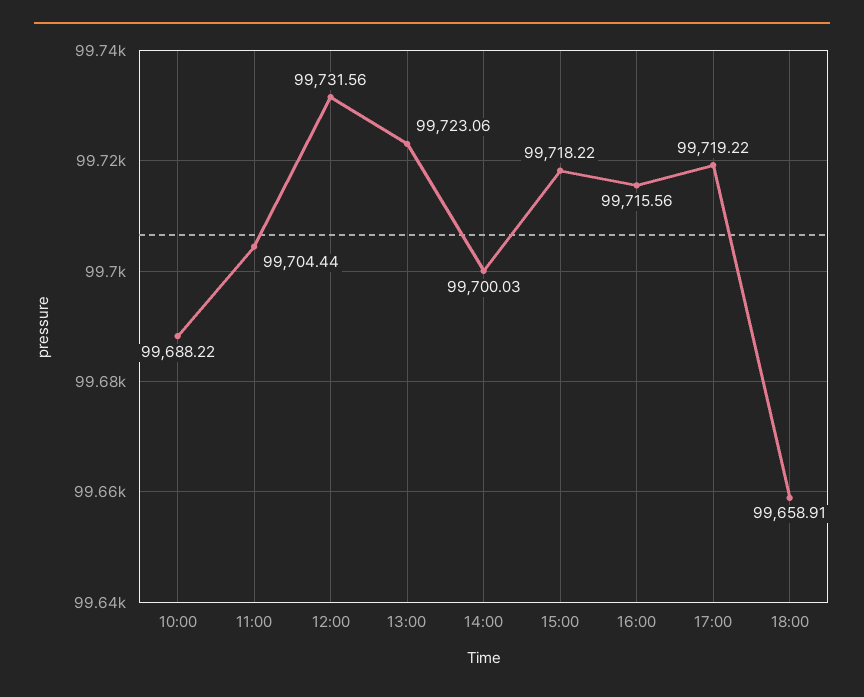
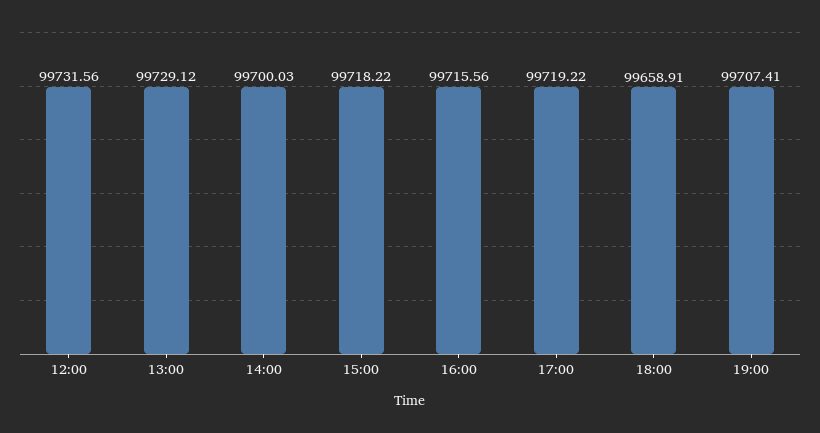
10:00: 99688.22 -> none
11:00: 99704.44 -> none
13:00: 99723.06 -> 99729.12
19:00: none -> 99707.41

